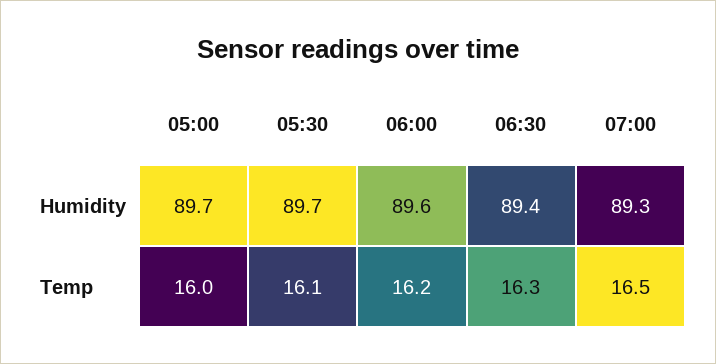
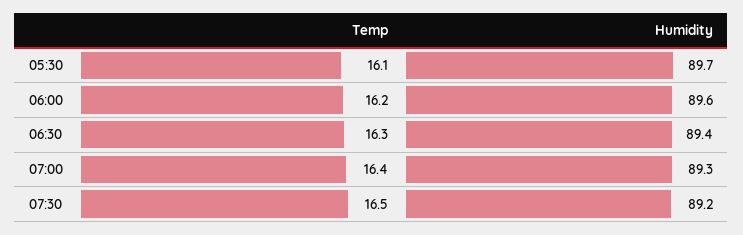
05:00, Humidity: 89.7 -> none
05:00, Temp: 16 -> none
07:00, Temp: 16.5 -> 16.4
07:30, Temp: none -> 16.5
07:30, Humidity: none -> 89.2

